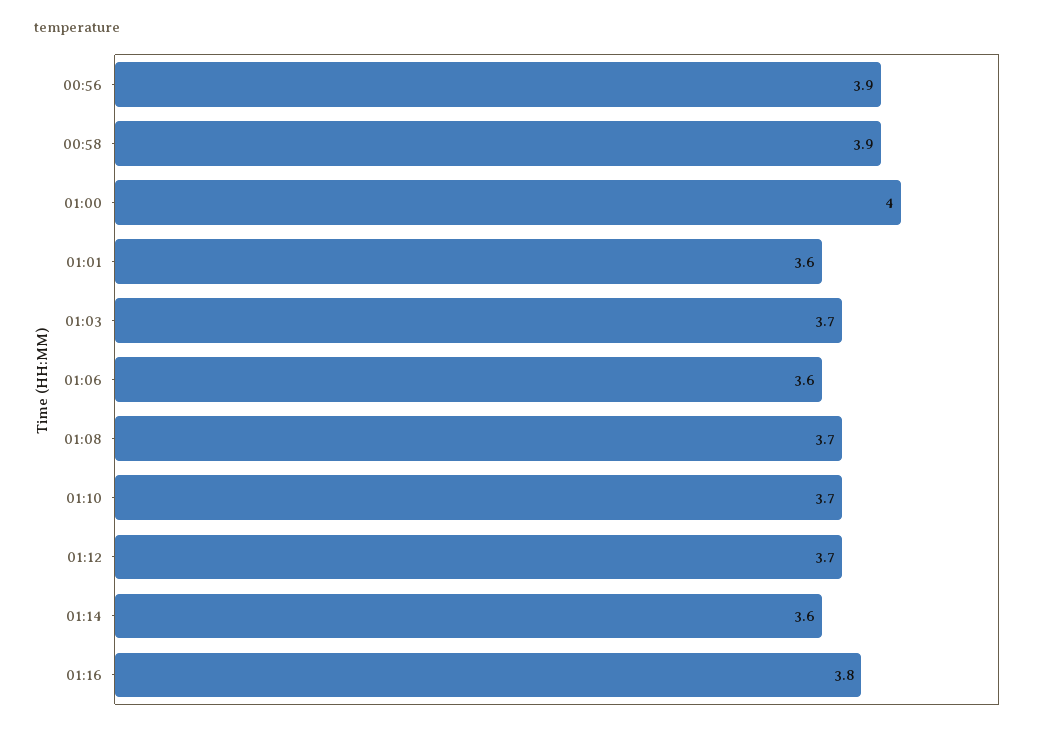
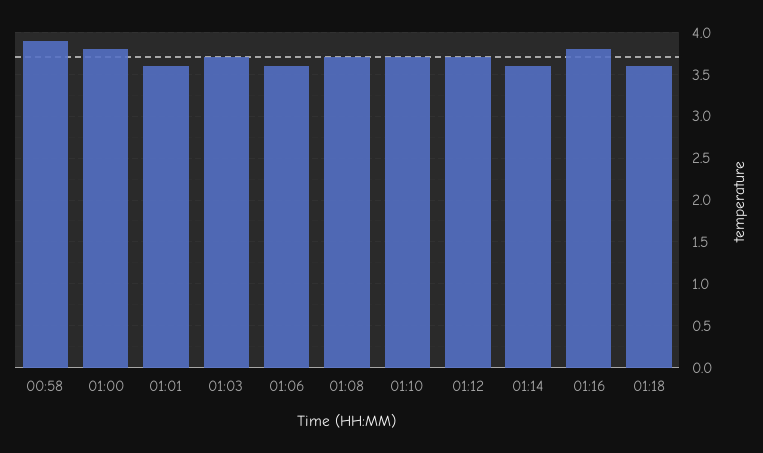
00:56: 3.9 -> none
01:00: 4 -> 3.8
01:18: none -> 3.6

